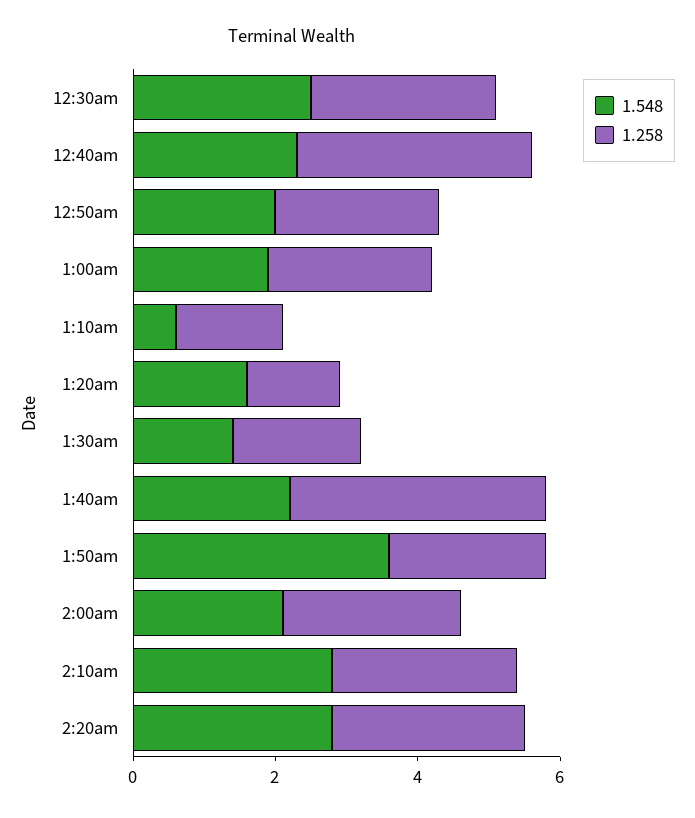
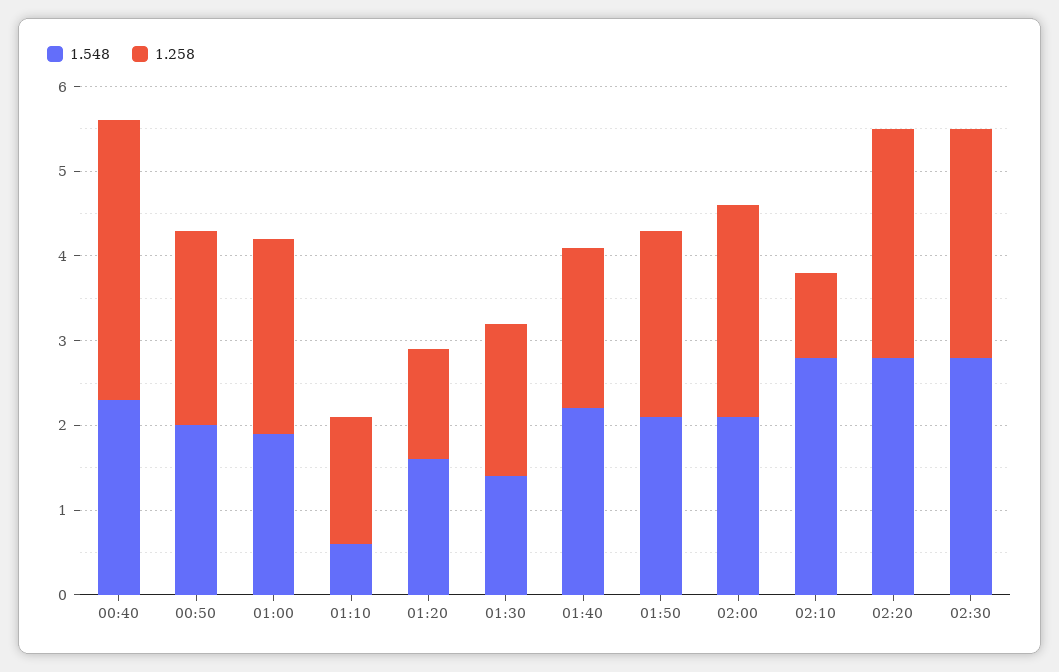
1.548, 12:30am: 2.5 -> none
1.258, 12:30am: 2.5 -> none
1.258, 1:40am: 3.5 -> 1.9
1.548, 1:50am: 3.5 -> 2.1
1.258, 2:10am: 2.5 -> 1
1.548, 02:30: none -> 2.8
1.258, 02:30: none -> 2.7

